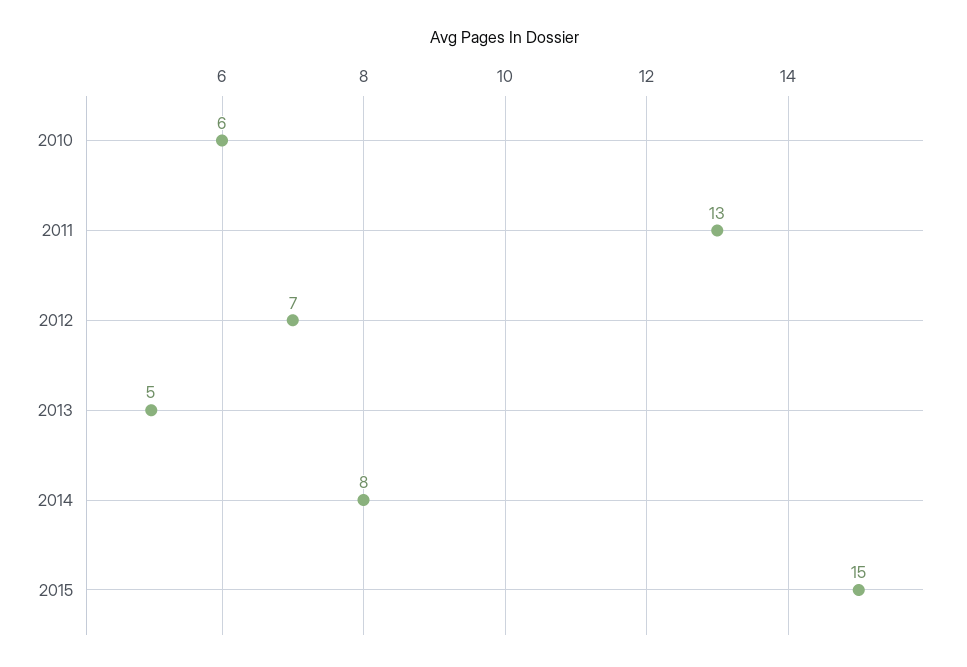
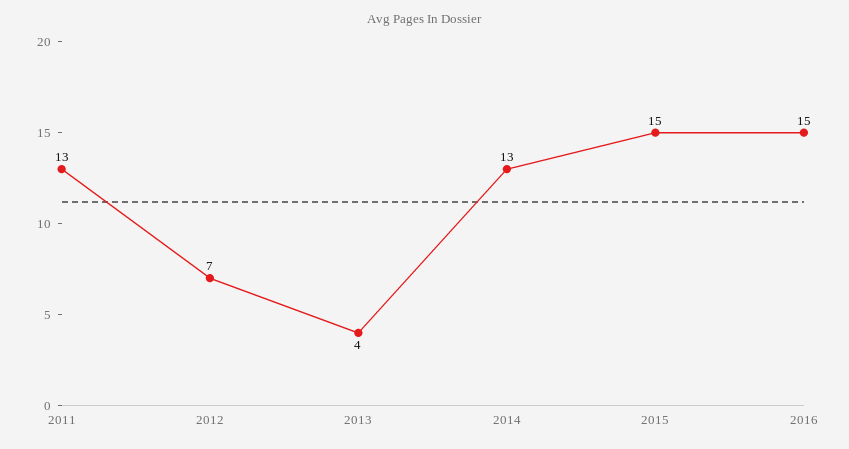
2010: 6 -> none
2013: 5 -> 4
2014: 8 -> 13
2016: none -> 15

